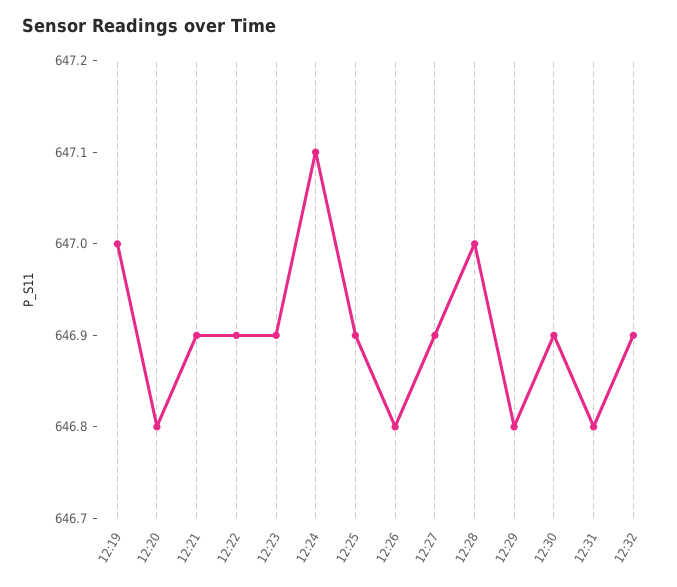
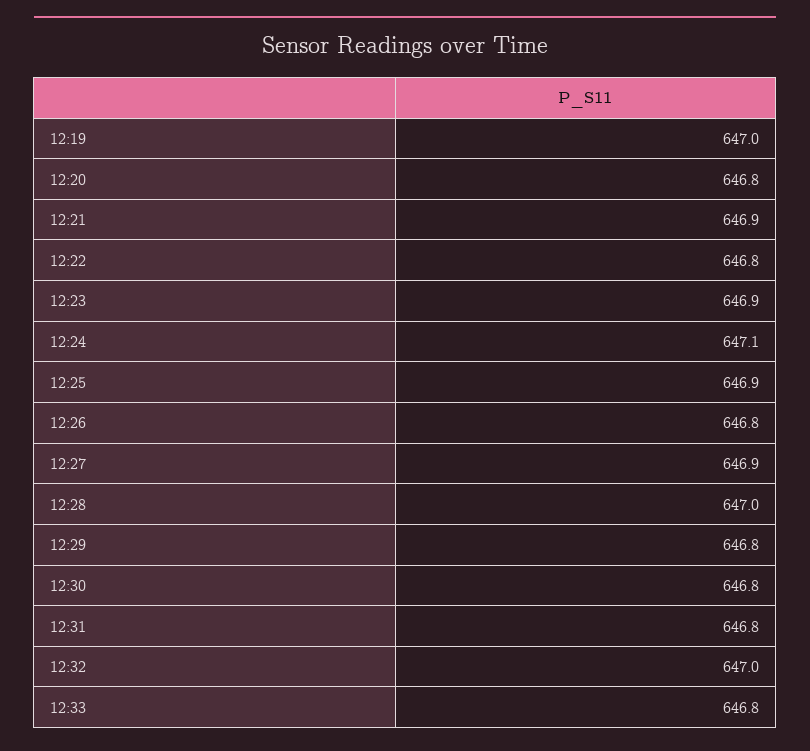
12:22: 646.9 -> 646.8
12:30: 646.9 -> 646.8
12:32: 646.9 -> 647
12:33: none -> 646.8

